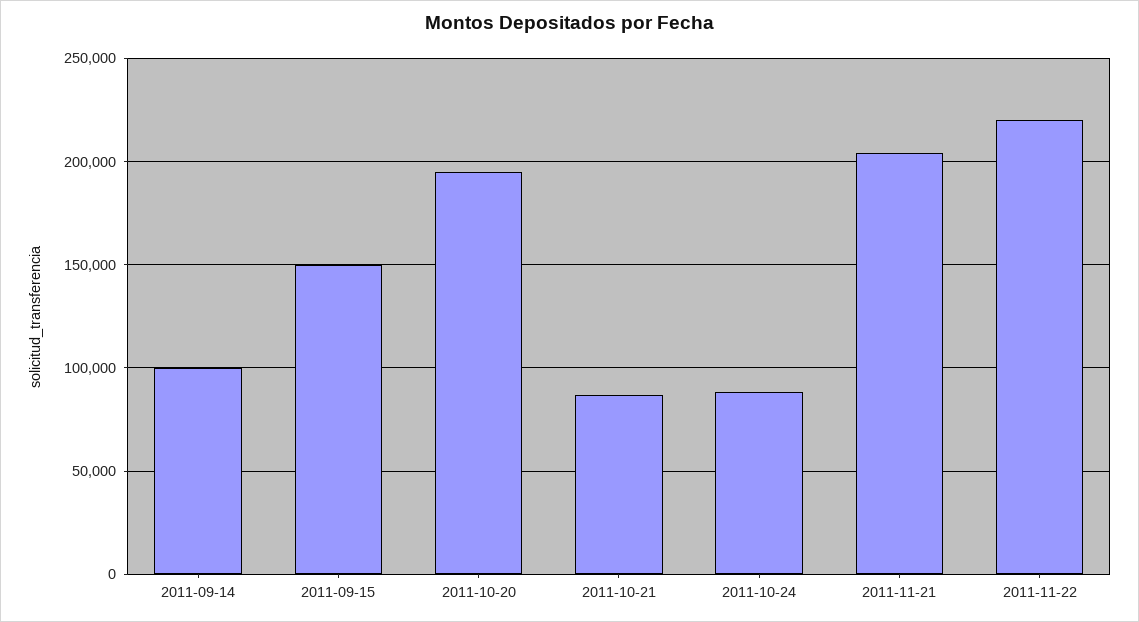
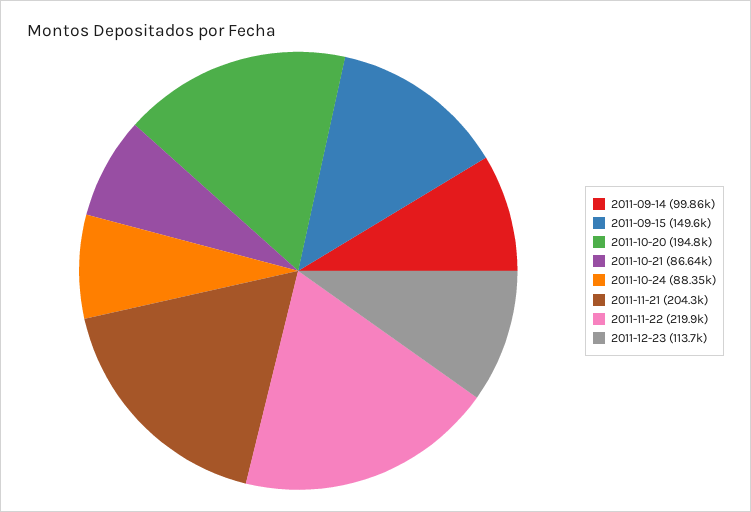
2011-12-23: none -> 113700

